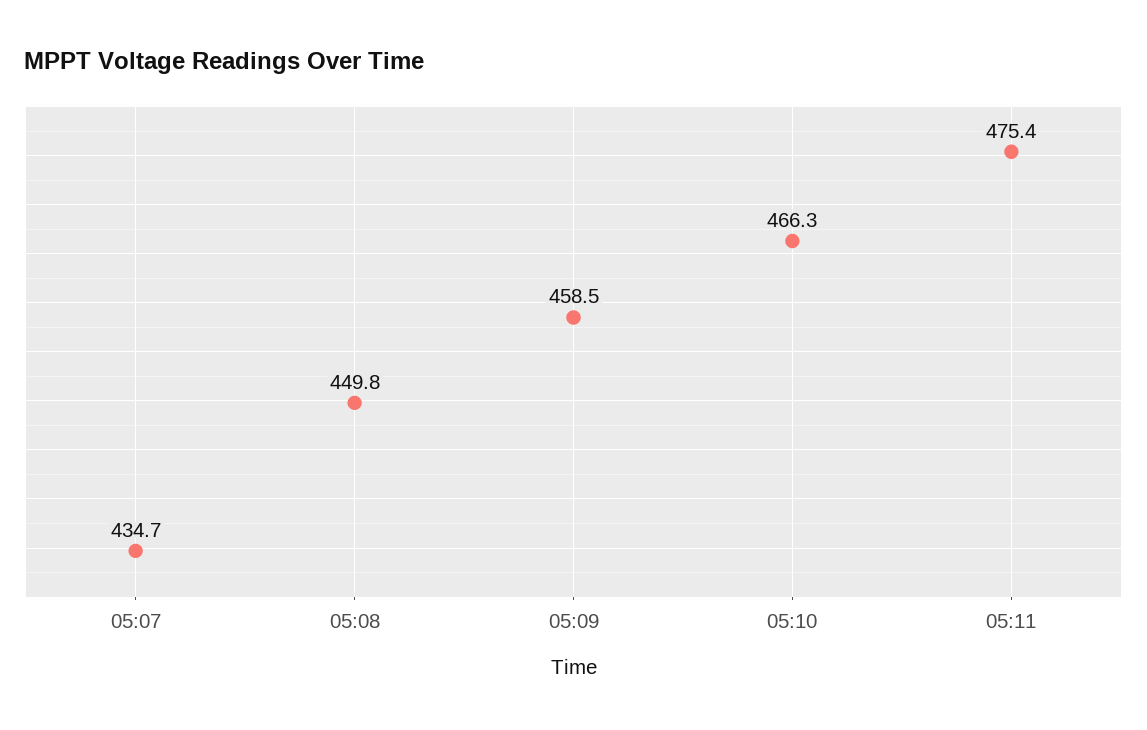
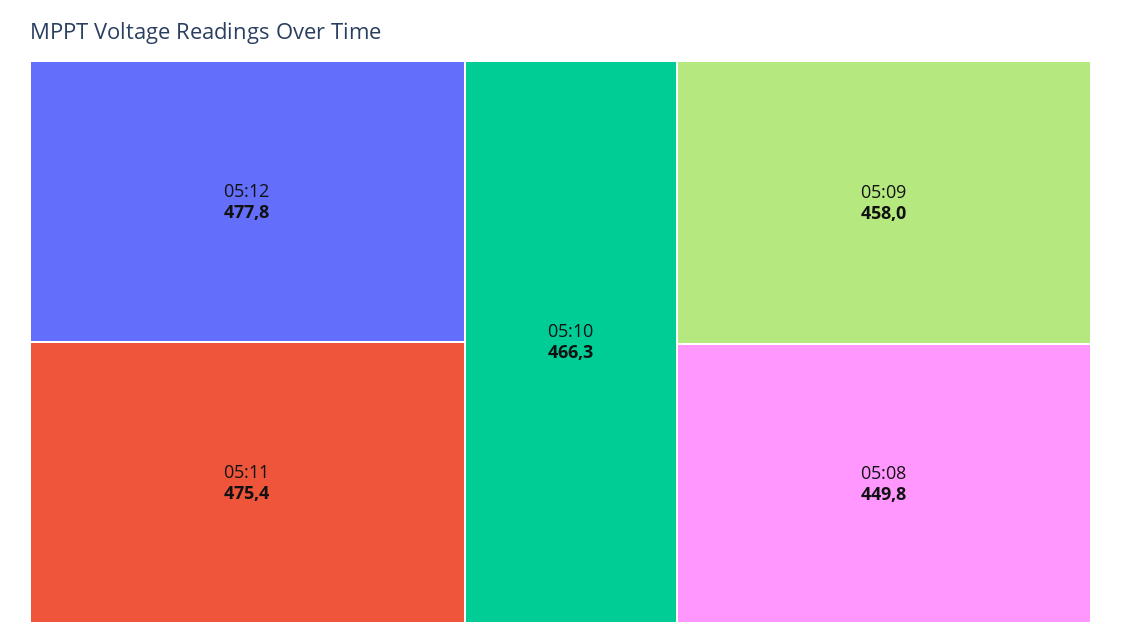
05:07: 434.7 -> none
05:09: 458.5 -> 458
05:12: none -> 477.8

